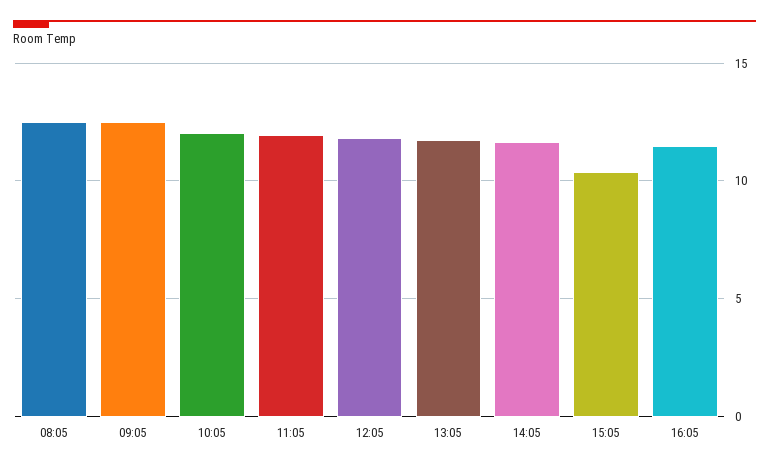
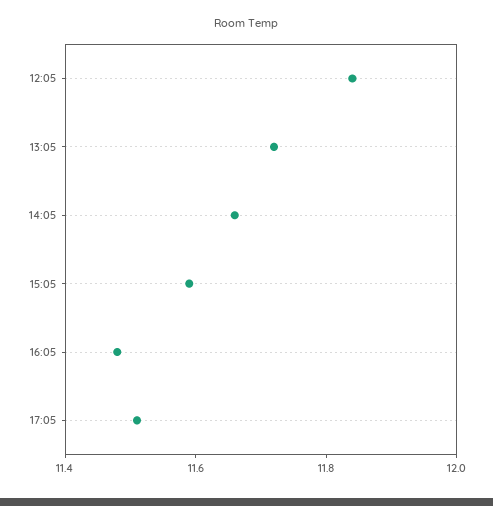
08:05: 12.5 -> none
09:05: 12.5 -> none
10:05: 12 -> none
11:05: 12 -> none
15:05: 10.5 -> 11.6
17:05: none -> 11.5

